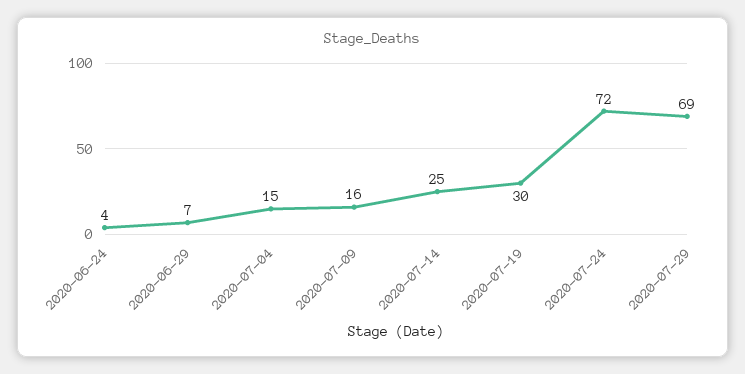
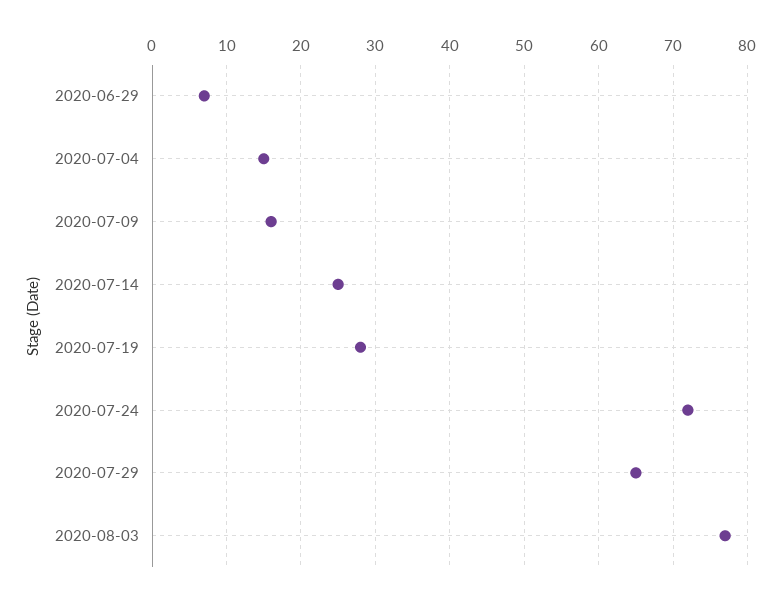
2020-06-24: 4 -> none
2020-07-19: 30 -> 28
2020-07-29: 69 -> 65
2020-08-03: none -> 77

